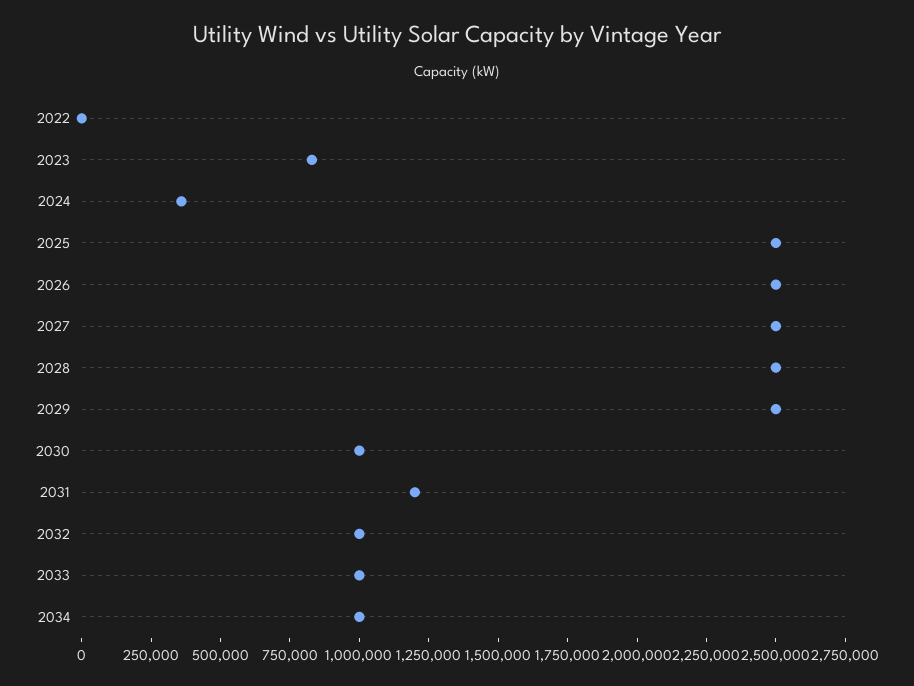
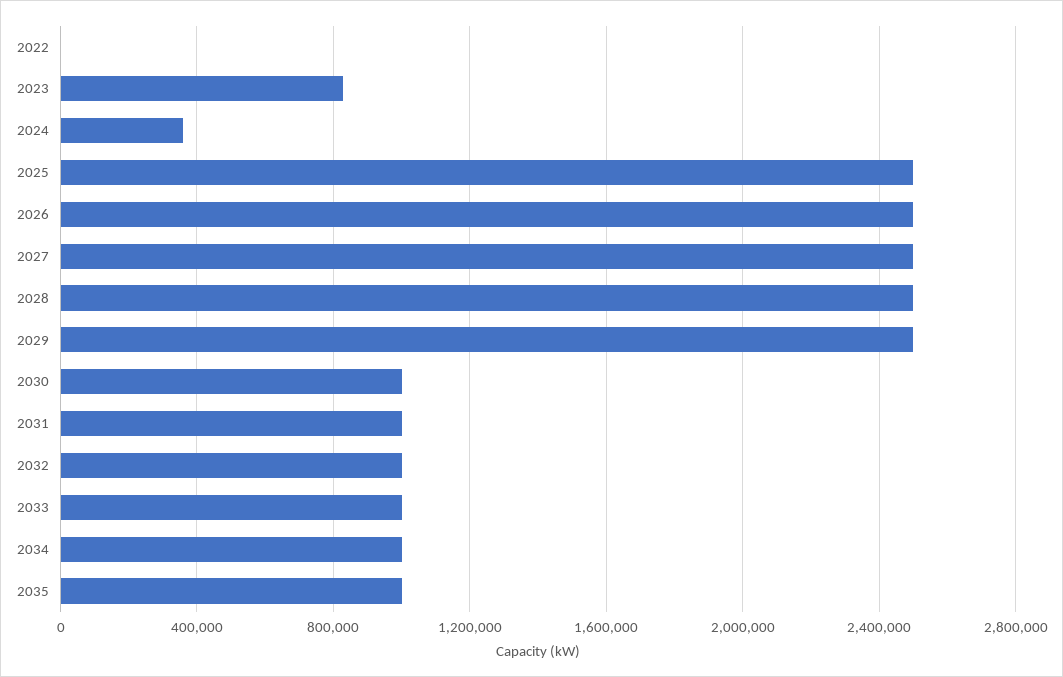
2031: 1200000 -> 1000000
2035: none -> 1000000

